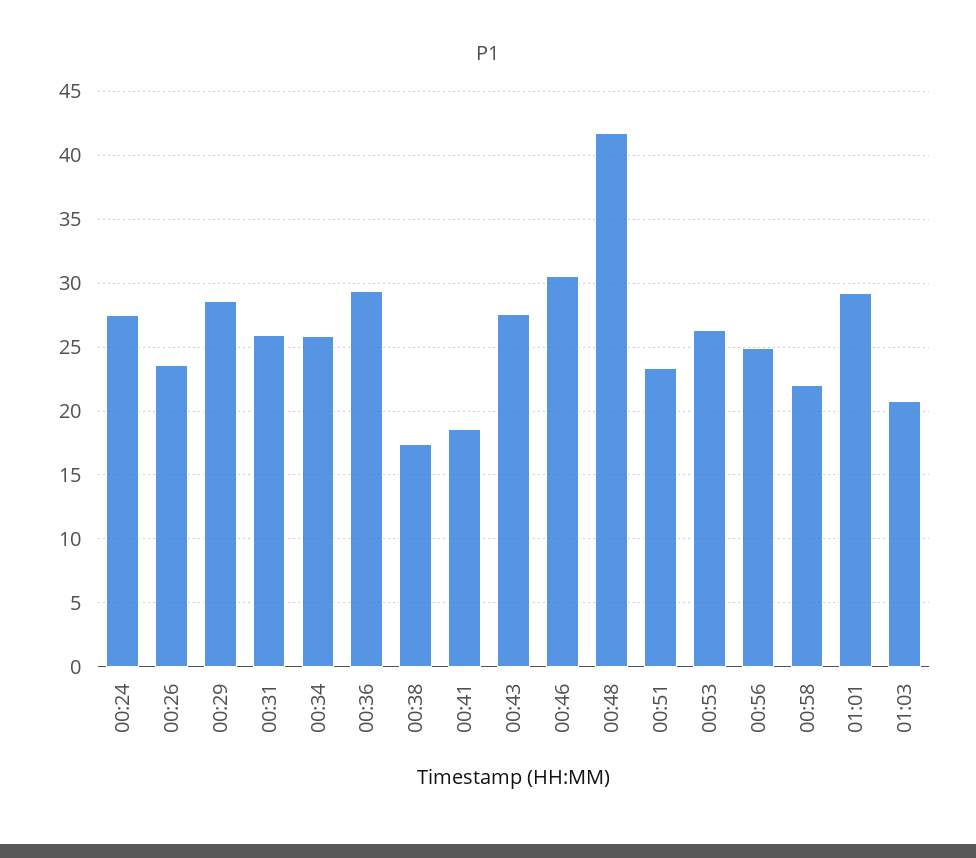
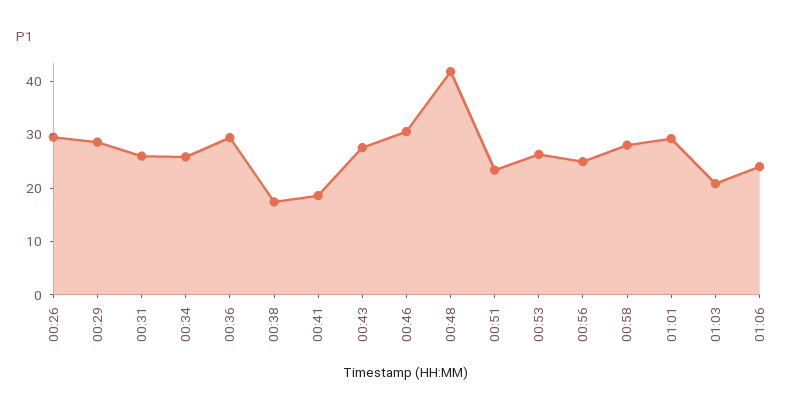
00:24: 27.5 -> none
00:26: 23.5 -> 30
00:58: 22 -> 28
01:06: none -> 24

